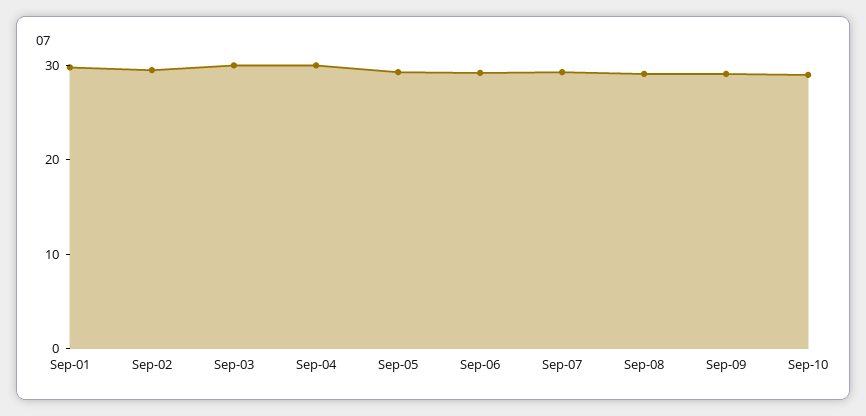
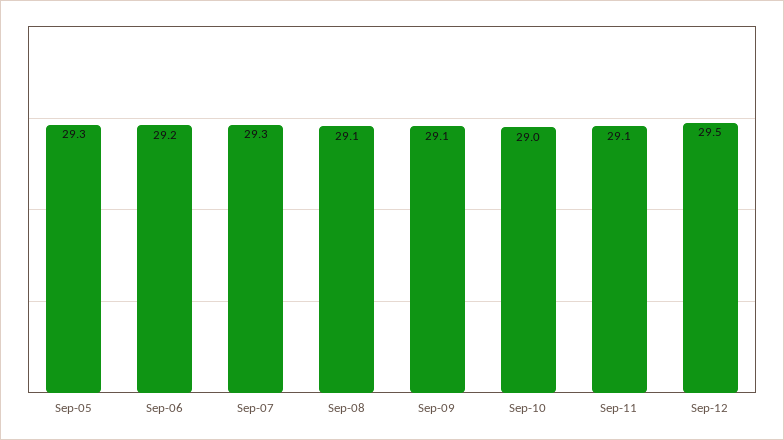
Sep-01: 30 -> none
Sep-02: 30 -> none
Sep-03: 30 -> none
Sep-04: 30 -> none
Sep-11: none -> 29.1
Sep-12: none -> 29.5

